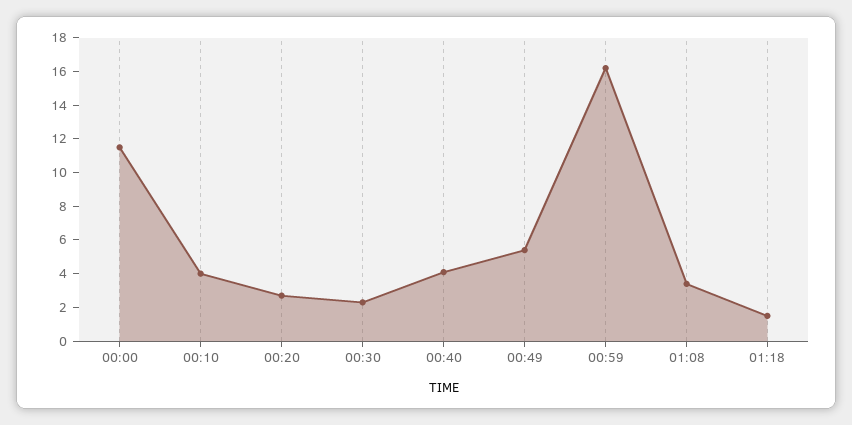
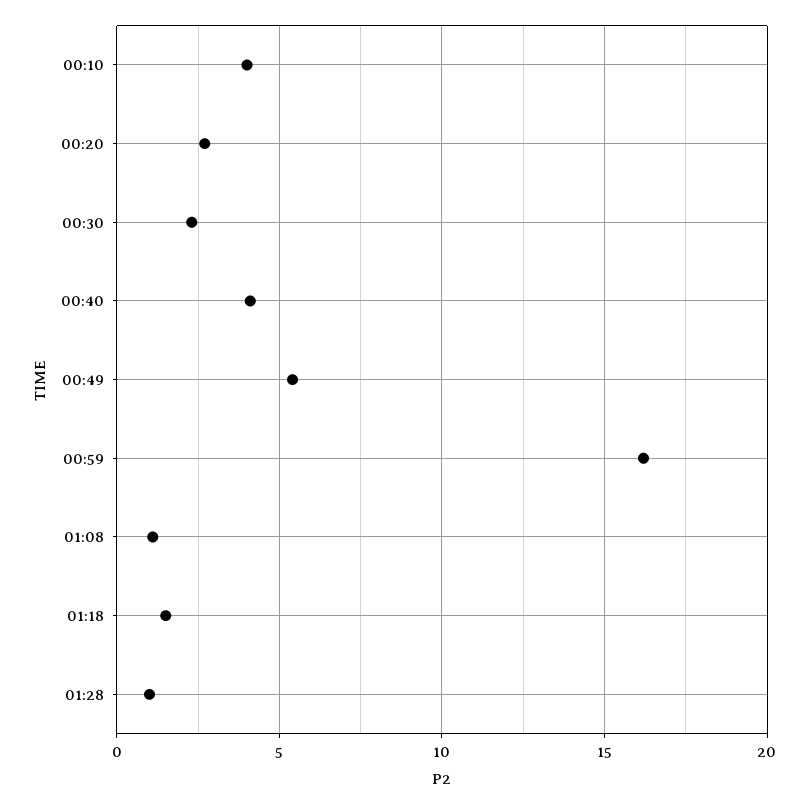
00:00: 11.5 -> none
01:08: 3.5 -> 1
01:28: none -> 1

